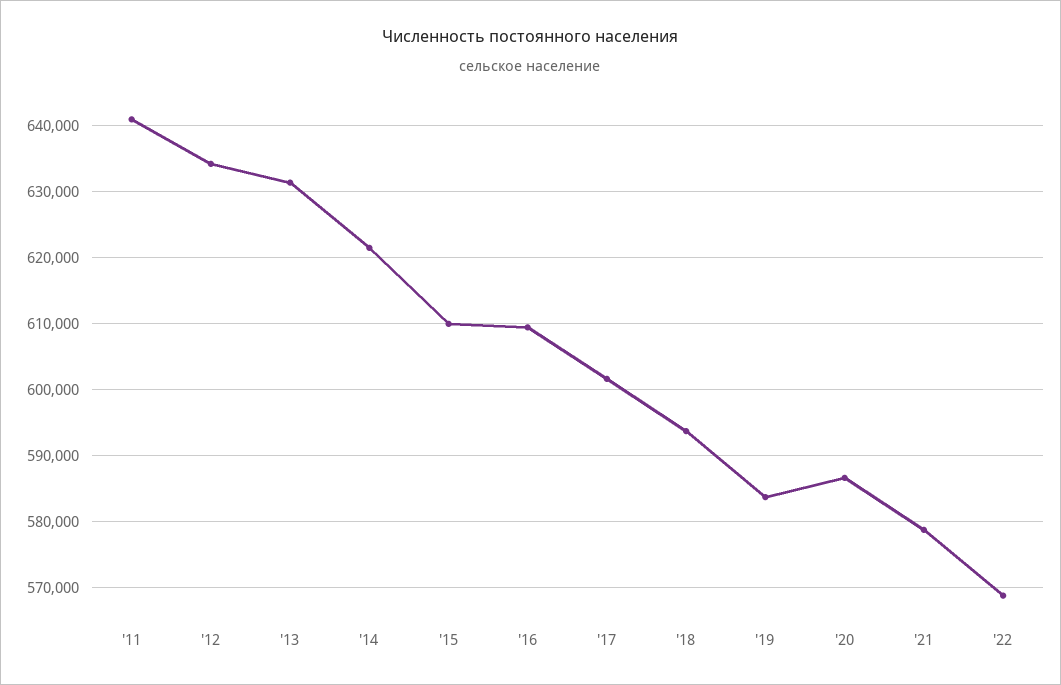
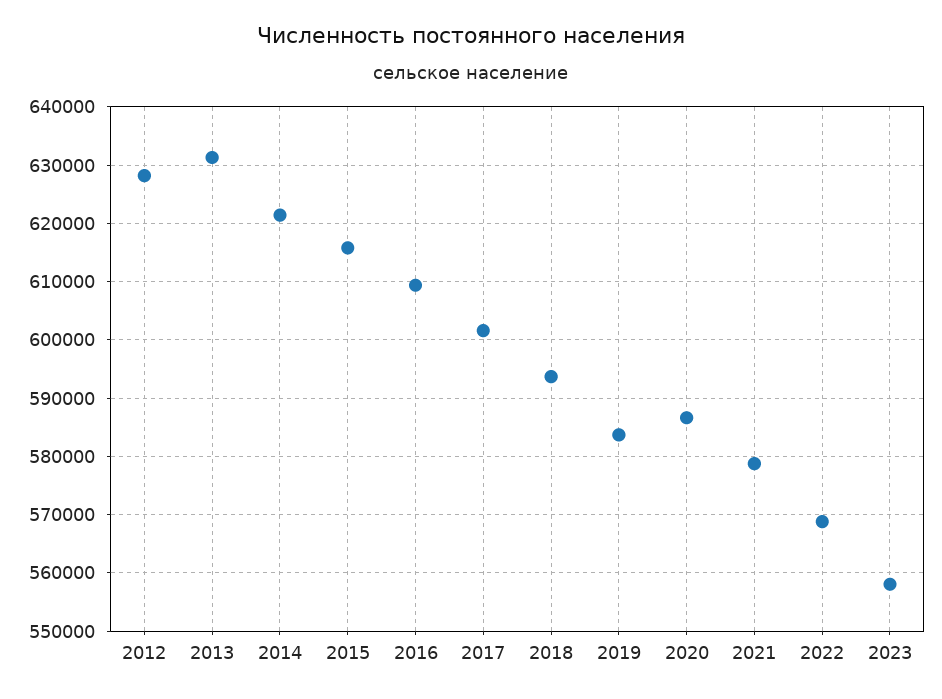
'11: 641000 -> none
'12: 634000 -> 628000
'15: 610000 -> 616000
2023: none -> 558000

